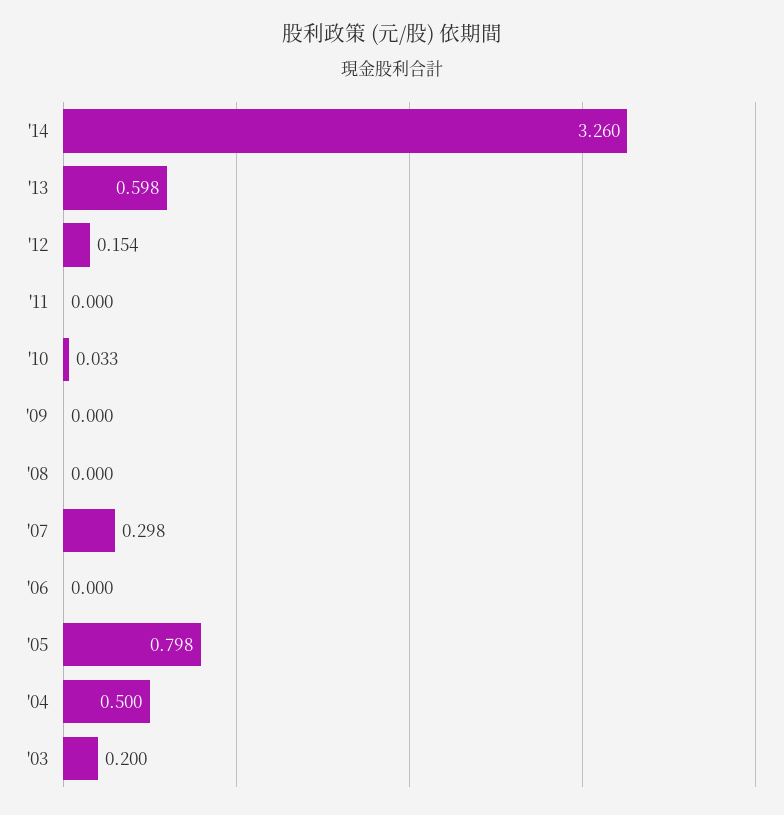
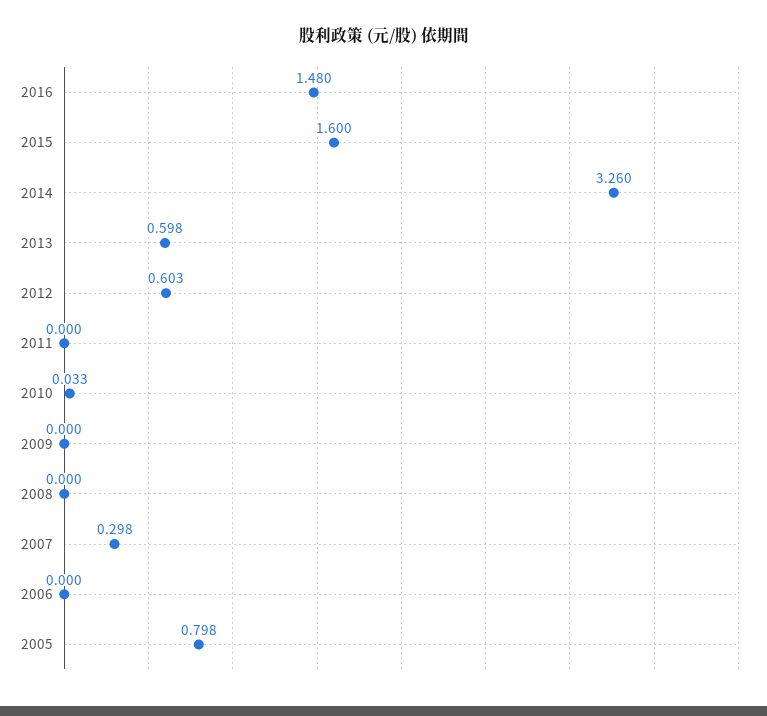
'12: 0.154 -> 0.603
'04: 0.5 -> none
'03: 0.2 -> none
2016: none -> 1.48
2015: none -> 1.6

